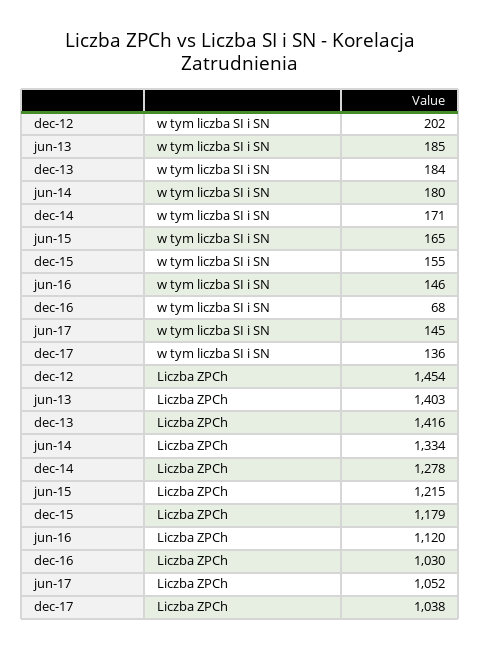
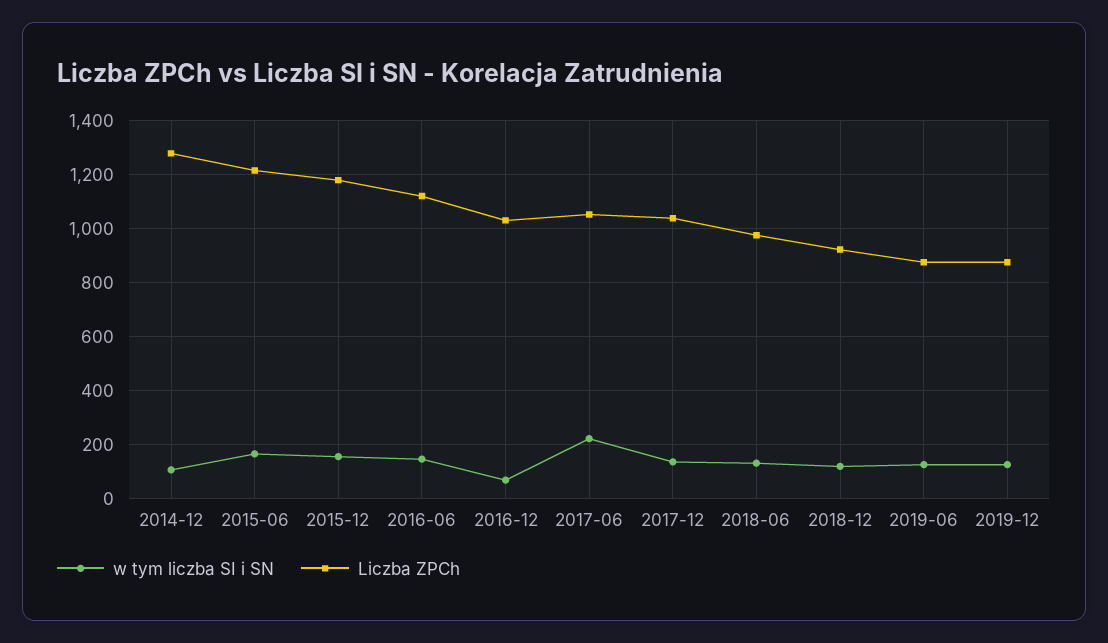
w tym liczba SI i SN, dec-12: 202 -> none
w tym liczba SI i SN, jun-13: 185 -> none
w tym liczba SI i SN, dec-13: 184 -> none
w tym liczba SI i SN, jun-14: 180 -> none
w tym liczba SI i SN, dec-14: 171 -> 100
w tym liczba SI i SN, jun-17: 145 -> 225
Liczba ZPCh, dec-12: 1454 -> none
Liczba ZPCh, jun-13: 1403 -> none
Liczba ZPCh, dec-13: 1416 -> none
Liczba ZPCh, jun-14: 1334 -> none
w tym liczba SI i SN, 2018-06: none -> 125
Liczba ZPCh, 2018-06: none -> 975
w tym liczba SI i SN, 2018-12: none -> 125
Liczba ZPCh, 2018-12: none -> 925
w tym liczba SI i SN, 2019-06: none -> 125
Liczba ZPCh, 2019-06: none -> 875
w tym liczba SI i SN, 2019-12: none -> 125
Liczba ZPCh, 2019-12: none -> 875

